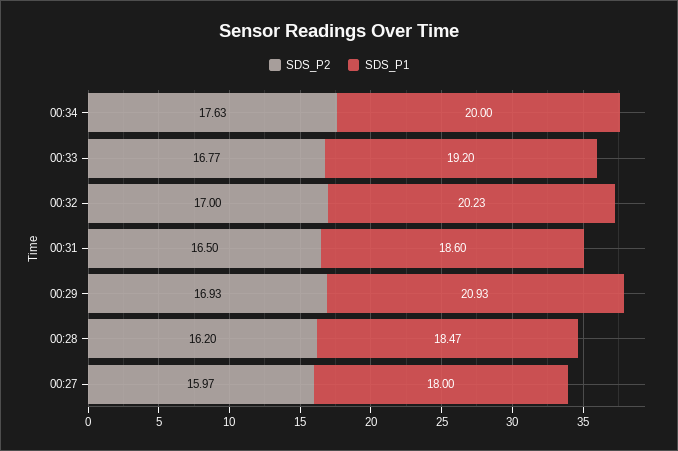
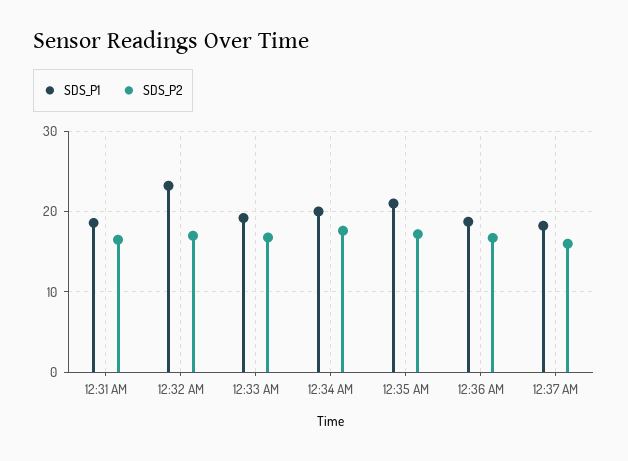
SDS_P1, 00:32: 20.23 -> 23
SDS_P2, 00:29: 16.93 -> none
SDS_P1, 00:29: 20.93 -> none
SDS_P2, 00:28: 16.2 -> none
SDS_P1, 00:28: 18.47 -> none
SDS_P2, 00:27: 15.97 -> none
SDS_P1, 00:27: 18 -> none
SDS_P1, 12:35 AM: none -> 21
SDS_P2, 12:35 AM: none -> 17
SDS_P1, 12:36 AM: none -> 19
SDS_P2, 12:36 AM: none -> 17
SDS_P1, 12:37 AM: none -> 18
SDS_P2, 12:37 AM: none -> 16

